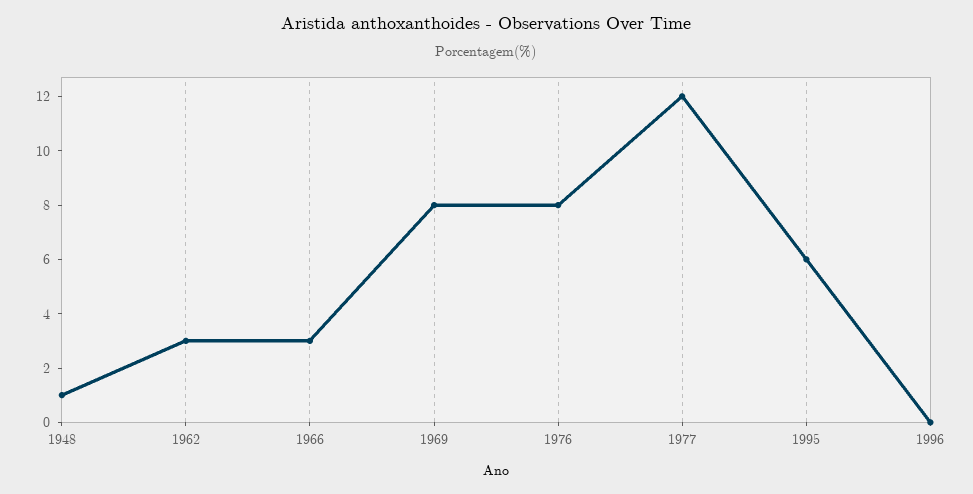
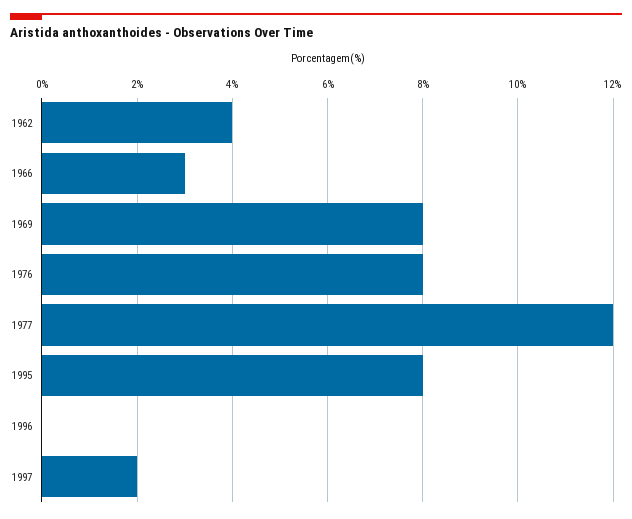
1948: 1 -> none
1962: 3 -> 4
1995: 6 -> 8
1997: none -> 2

